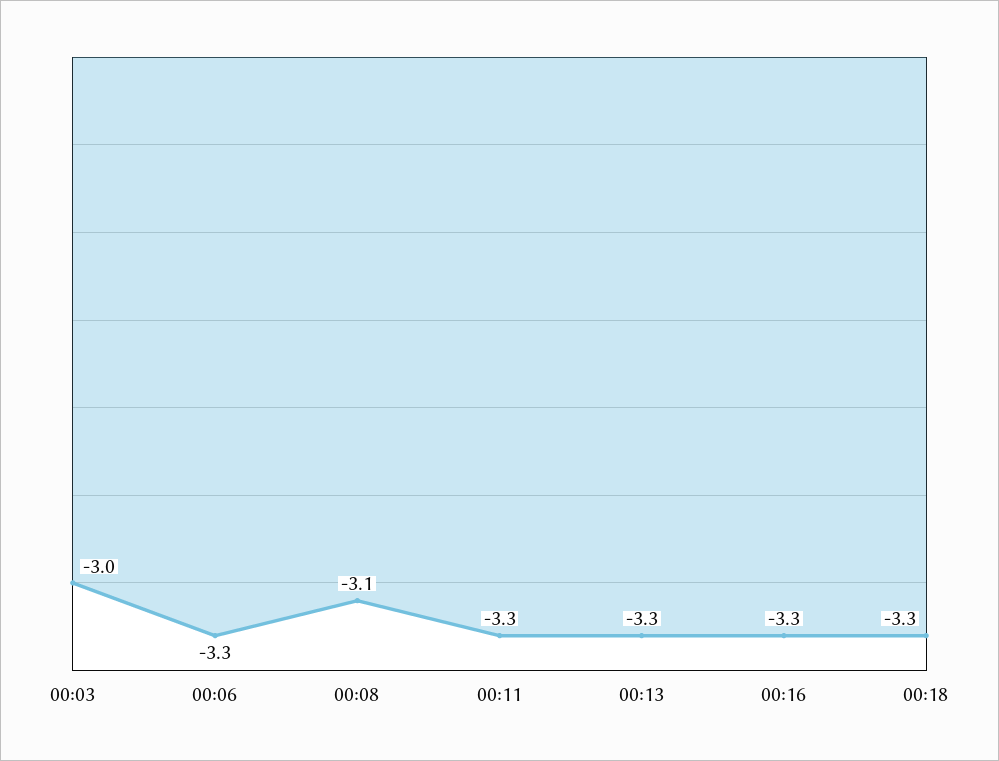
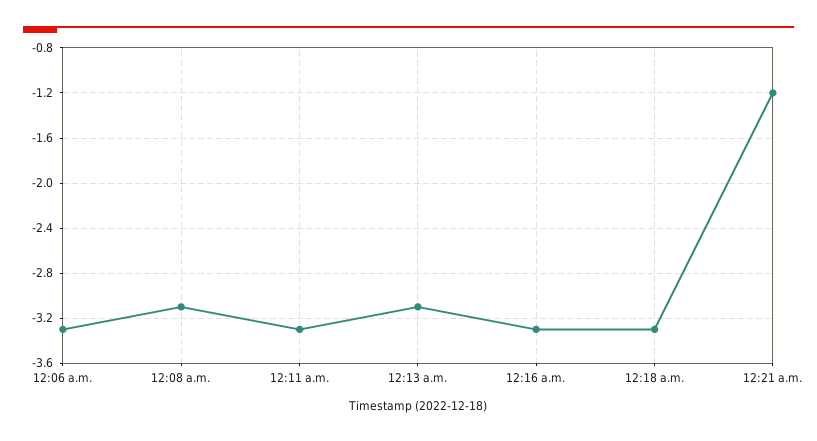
00:03: -3 -> none
00:13: -3.3 -> -3.1
12:21 a.m.: none -> -1.2

